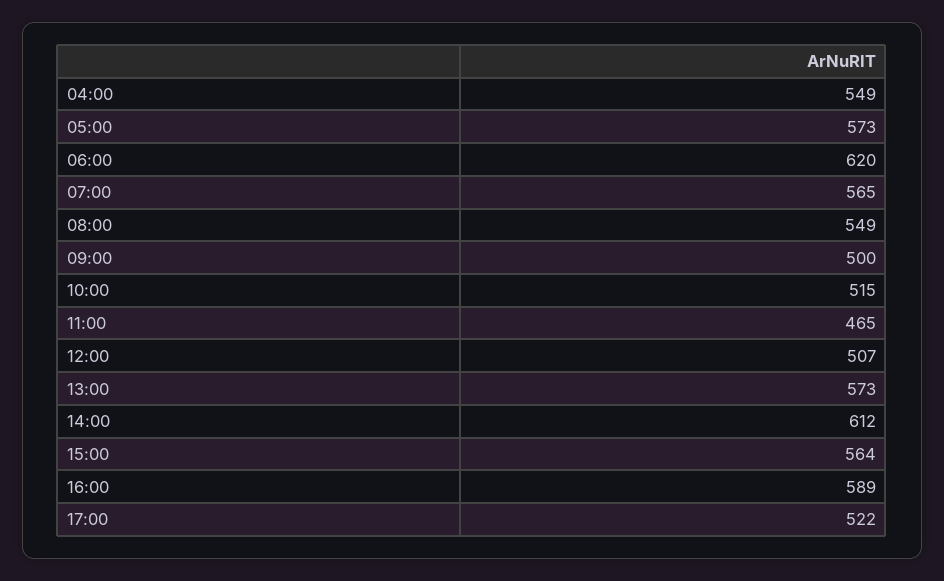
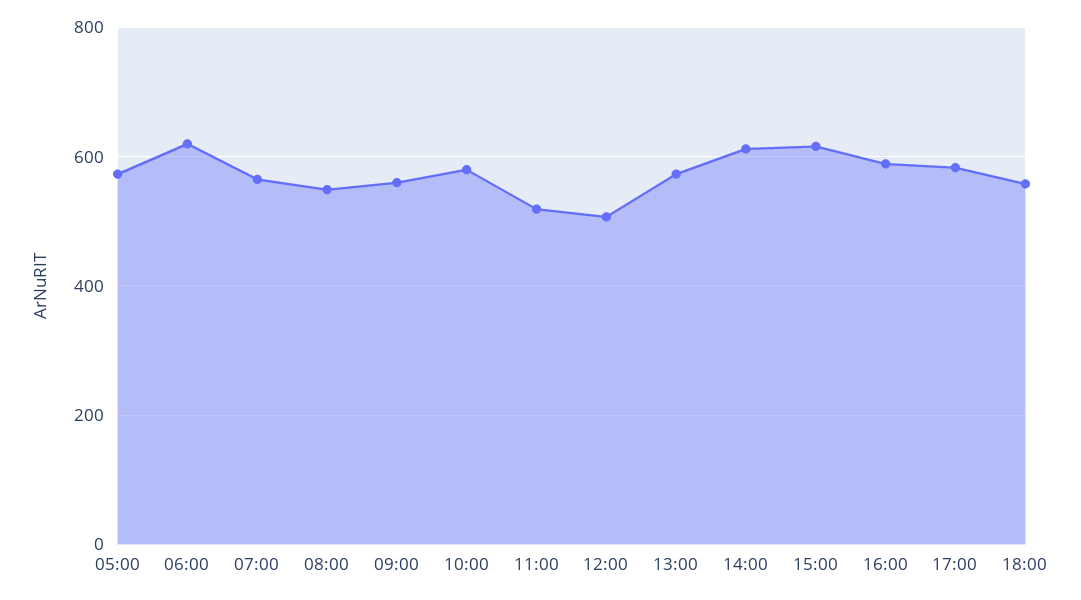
04:00: 549 -> none
09:00: 500 -> 560
10:00: 515 -> 580
11:00: 465 -> 520
15:00: 564 -> 620
17:00: 522 -> 580
18:00: none -> 560

